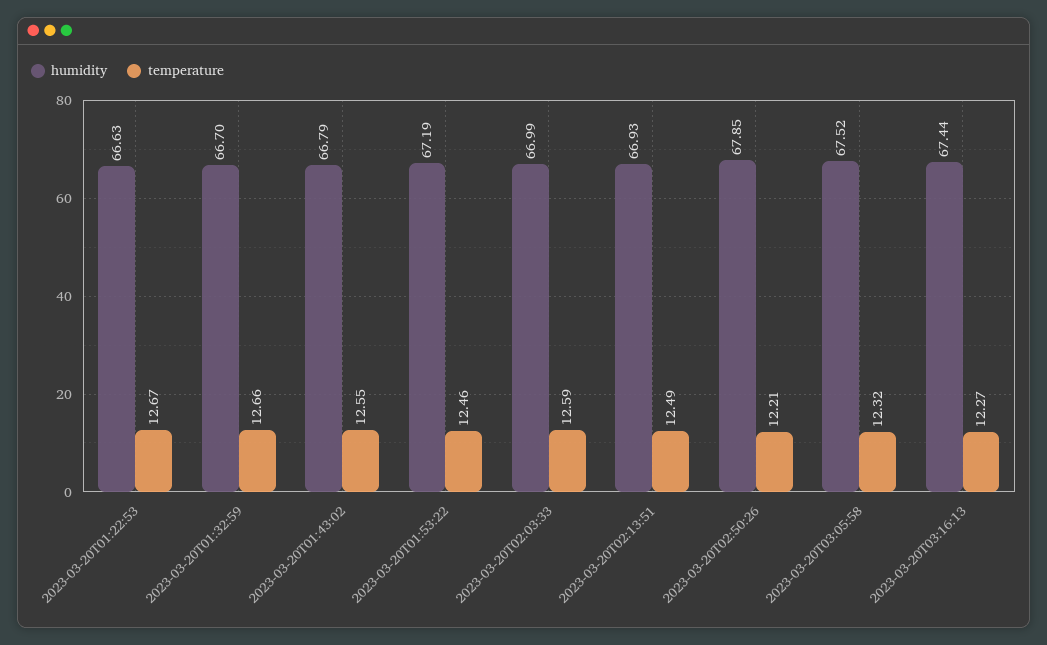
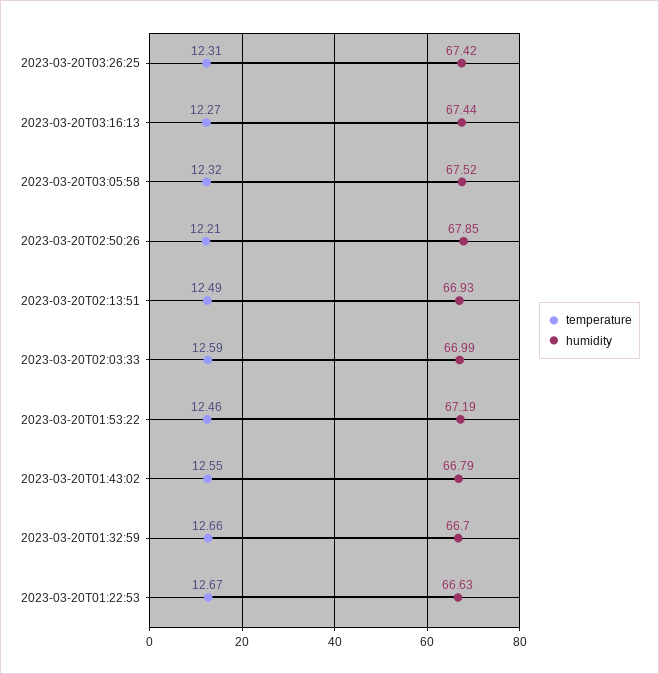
temperature, 2023-03-20T03:26:25: none -> 12.31
humidity, 2023-03-20T03:26:25: none -> 67.42

